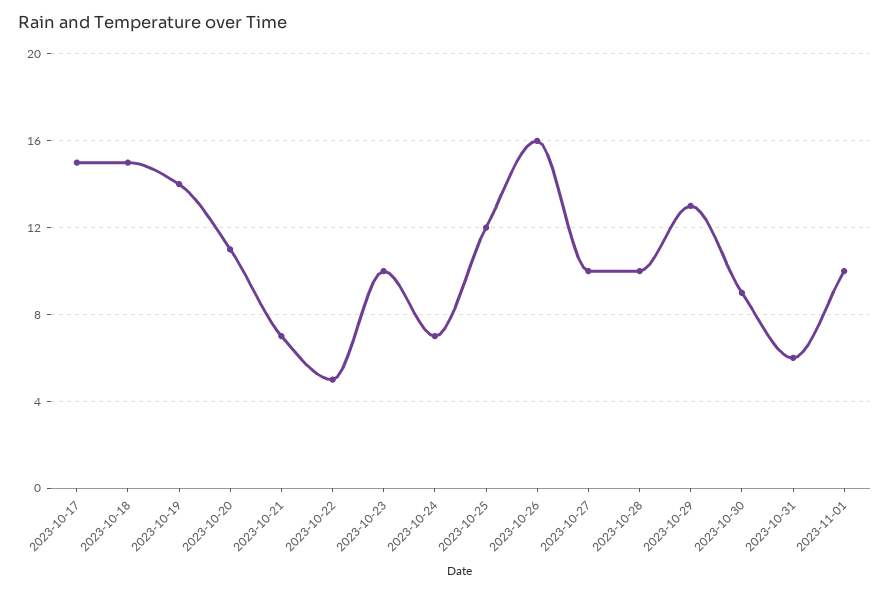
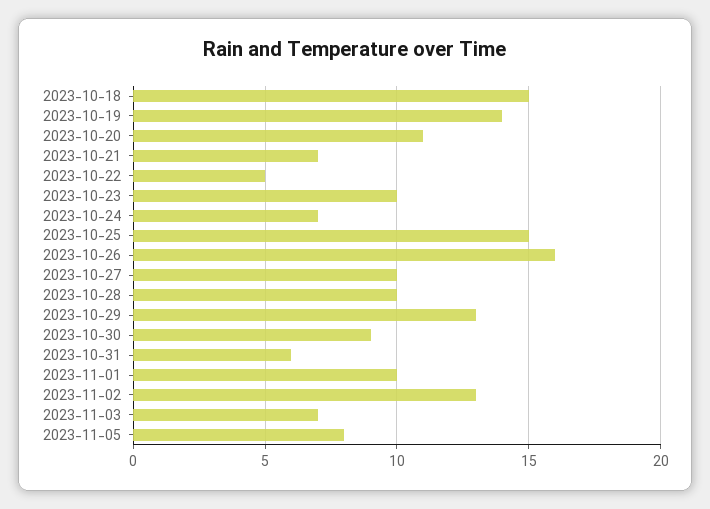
2023-10-17: 15 -> none
2023-10-25: 12 -> 15
2023-11-02: none -> 13
2023-11-03: none -> 7
2023-11-05: none -> 8

